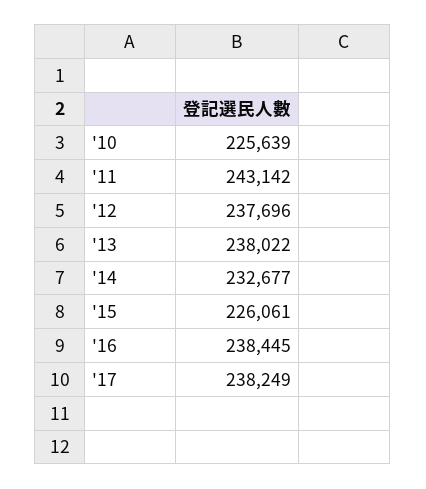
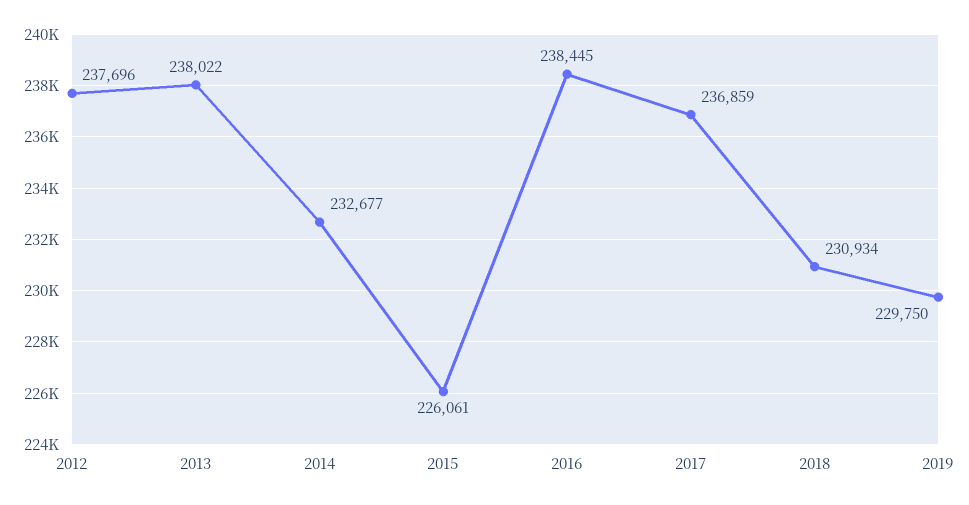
'10: 225639 -> none
'11: 243142 -> none
'17: 238249 -> 236859
2018: none -> 230934
2019: none -> 229750

